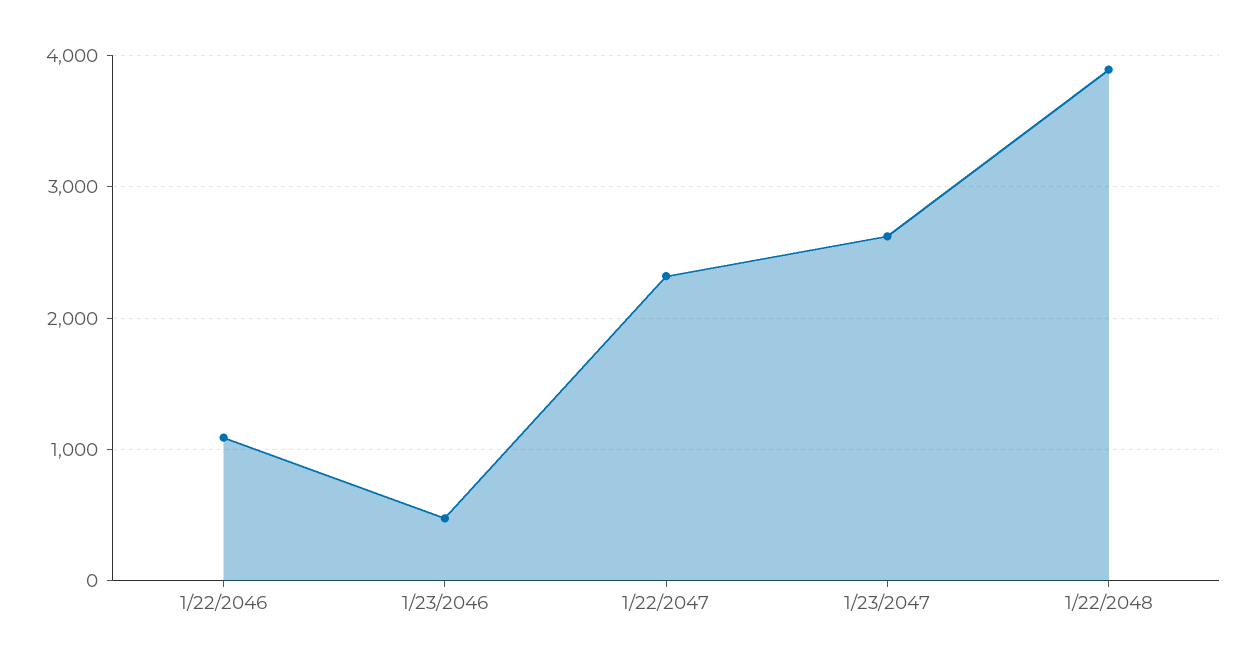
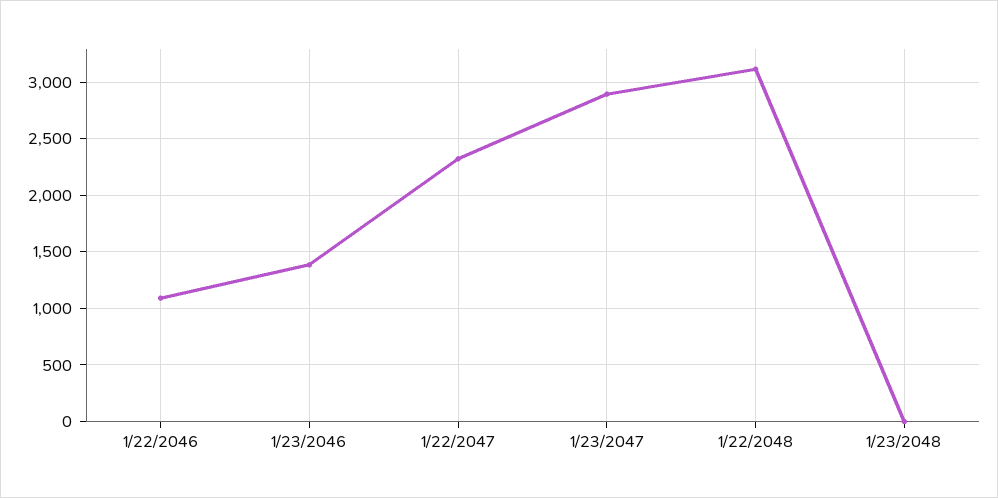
1/23/2046: 500 -> 1400
1/23/2047: 2600 -> 2900
1/22/2048: 3900 -> 3100
1/23/2048: none -> 0

